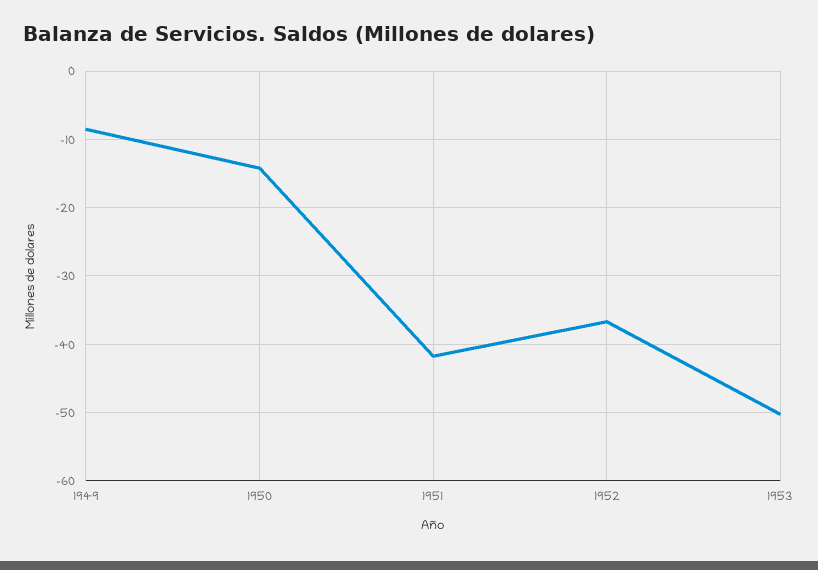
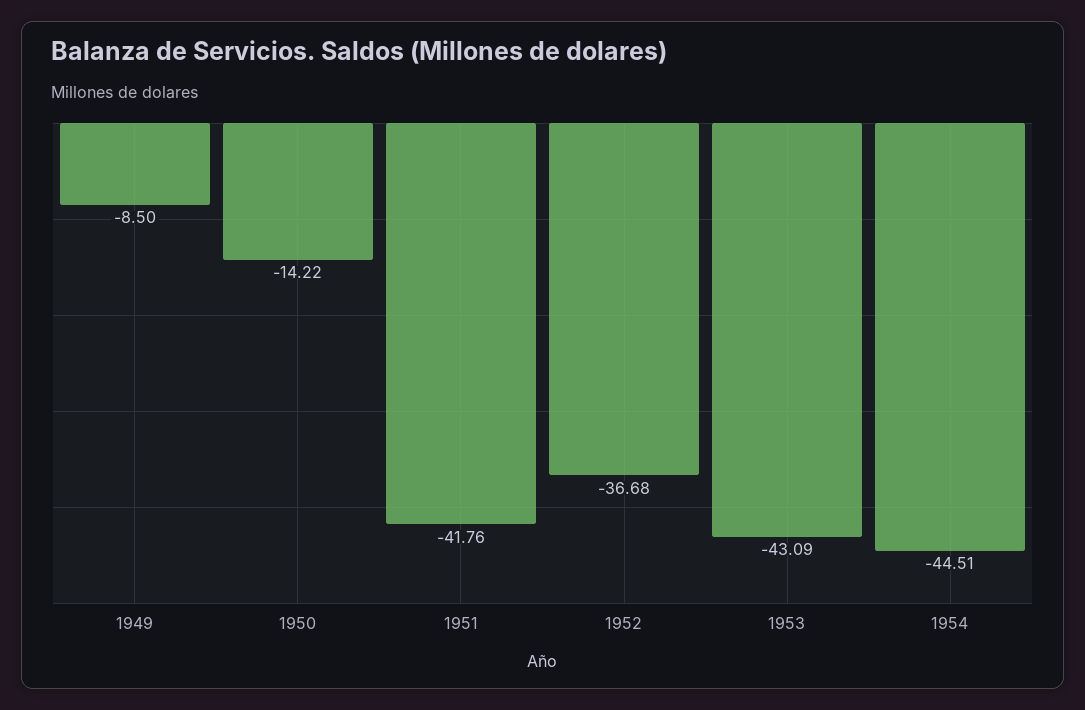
1953: -50 -> -43.09
1954: none -> -44.51

